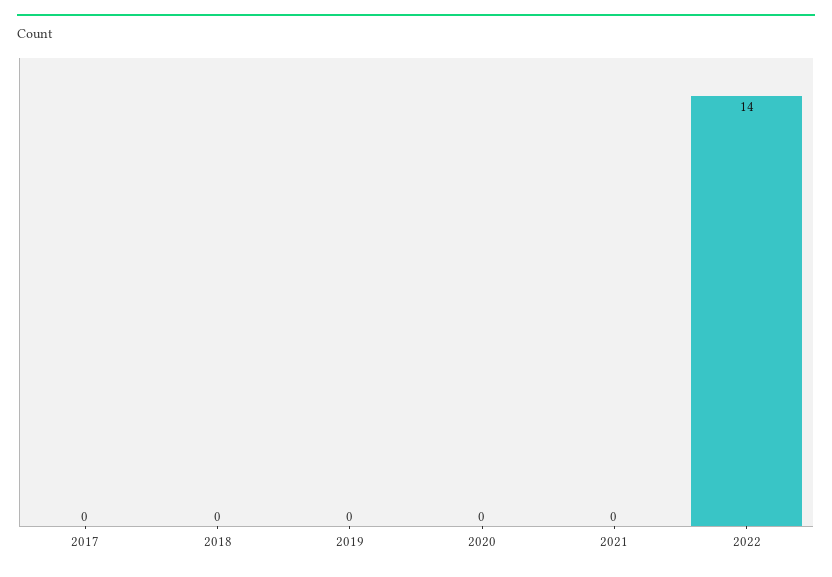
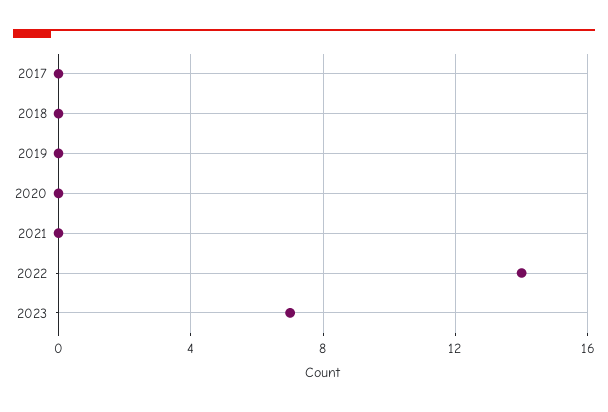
2023: none -> 7

